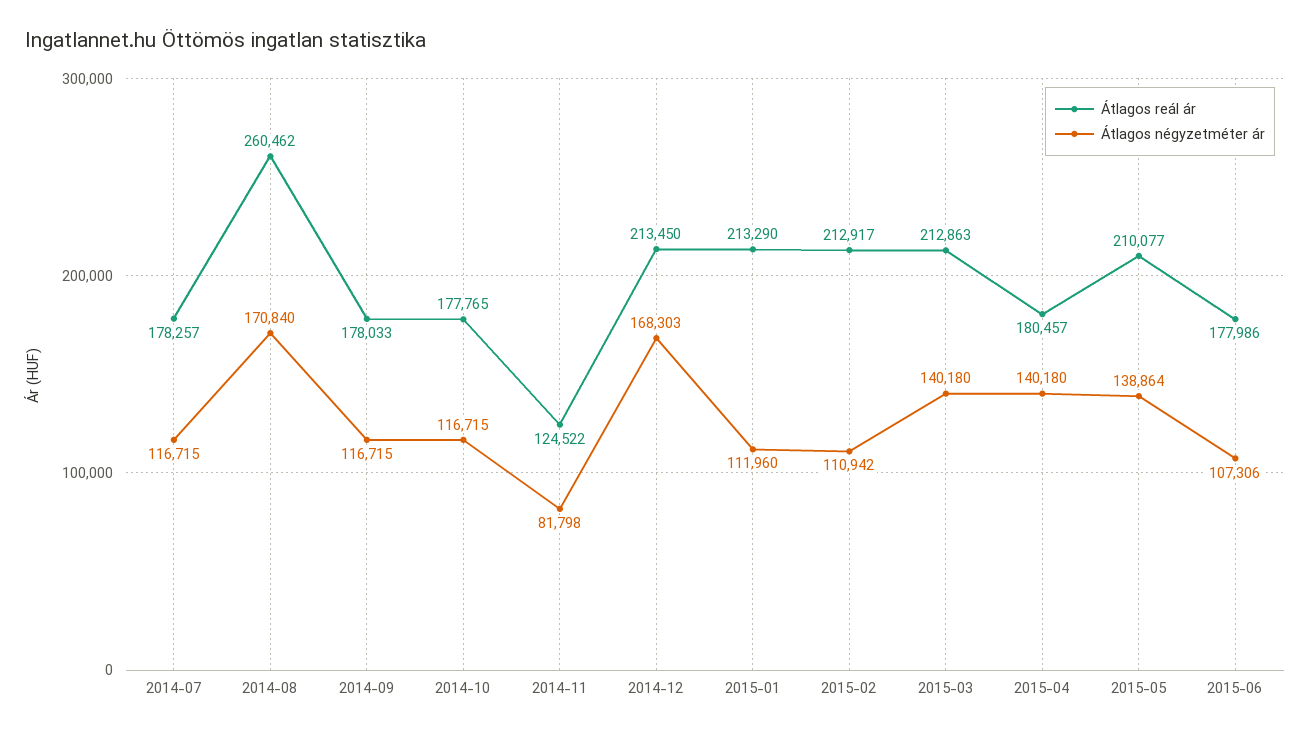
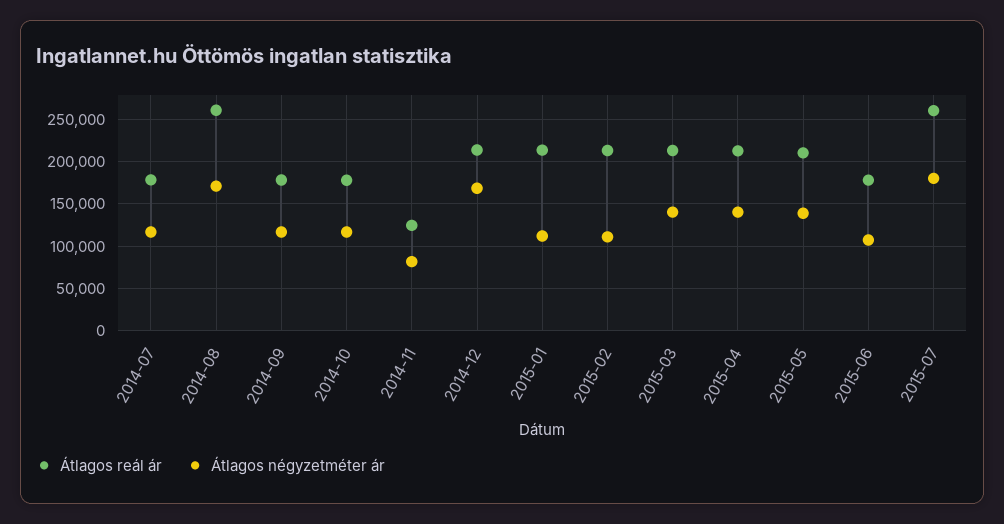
Átlagos reál ár, 2015-04: 180457 -> 210000
Átlagos reál ár, 2015-07: none -> 260000
Átlagos négyzetméter ár, 2015-07: none -> 180000

